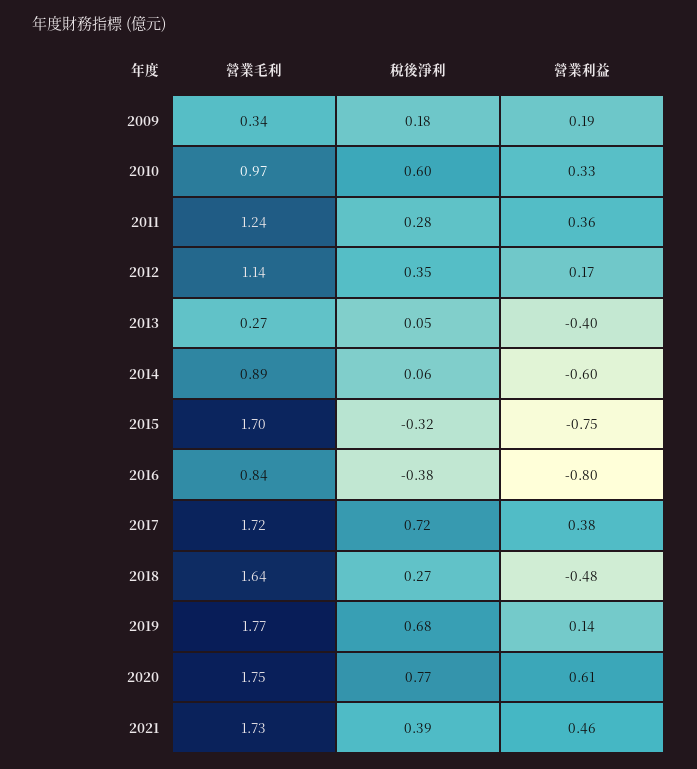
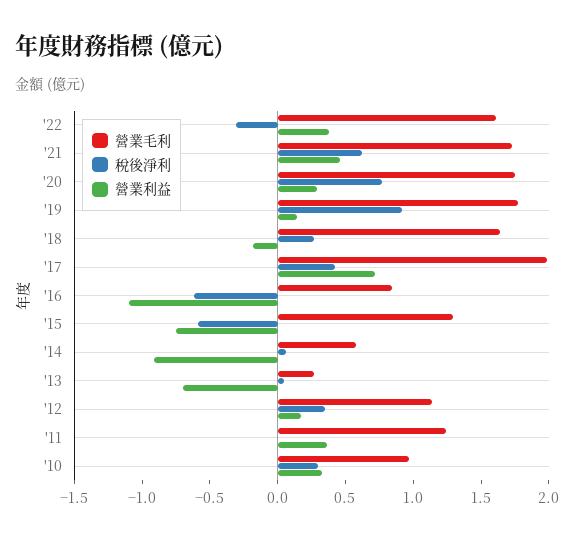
營業毛利, 2009: 0.34 -> none
稅後淨利, 2009: 0.18 -> none
營業利益, 2009: 0.19 -> none
稅後淨利, 2010: 0.6 -> 0.3
稅後淨利, 2011: 0.28 -> 0
營業利益, 2013: -0.4 -> -0.7
營業毛利, 2014: 0.89 -> 0.6
營業利益, 2014: -0.6 -> -0.9
營業毛利, 2015: 1.7 -> 1.3
稅後淨利, 2015: -0.32 -> -0.6
稅後淨利, 2016: -0.38 -> -0.6
營業利益, 2016: -0.8 -> -1.1
營業毛利, 2017: 1.72 -> 2
稅後淨利, 2017: 0.72 -> 0.4
營業利益, 2017: 0.38 -> 0.7
營業利益, 2018: -0.48 -> -0.2
稅後淨利, 2019: 0.68 -> 0.9
營業利益, 2020: 0.61 -> 0.3
稅後淨利, 2021: 0.39 -> 0.6
營業毛利, '22: none -> 1.6
稅後淨利, '22: none -> -0.3
營業利益, '22: none -> 0.4

